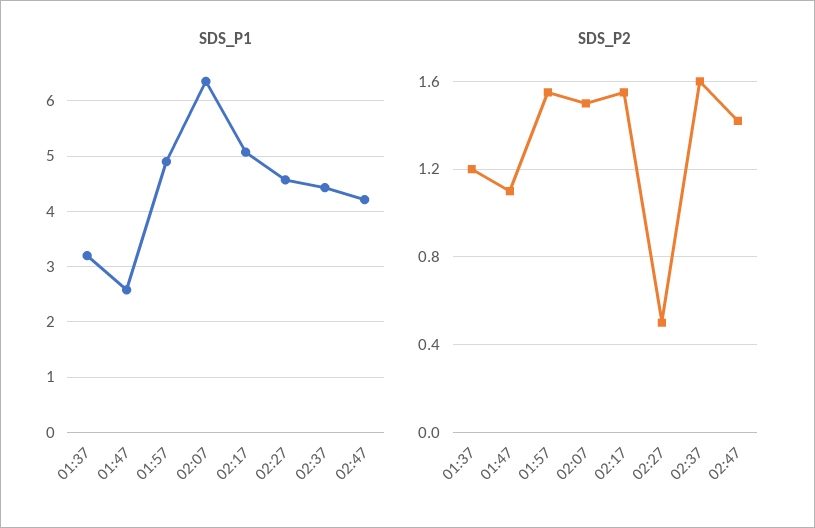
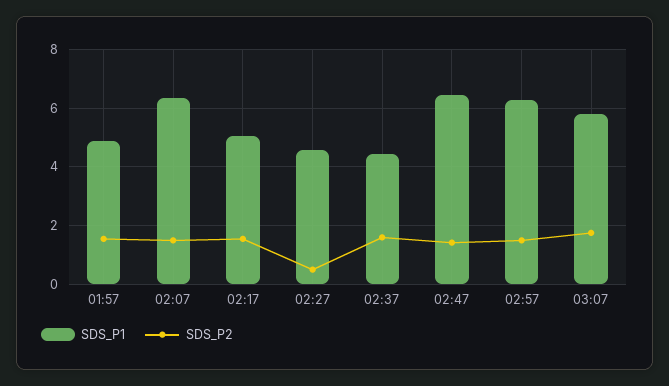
SDS_P1, 01:37: 3.2 -> none
SDS_P1, 01:47: 2.6 -> none
SDS_P1, 02:47: 4.2 -> 6.5
SDS_P2, 01:37: 1.2 -> none
SDS_P2, 01:47: 1.1 -> none
SDS_P1, 02:57: none -> 6.25
SDS_P2, 02:57: none -> 1.5
SDS_P1, 03:07: none -> 5.75
SDS_P2, 03:07: none -> 1.75

